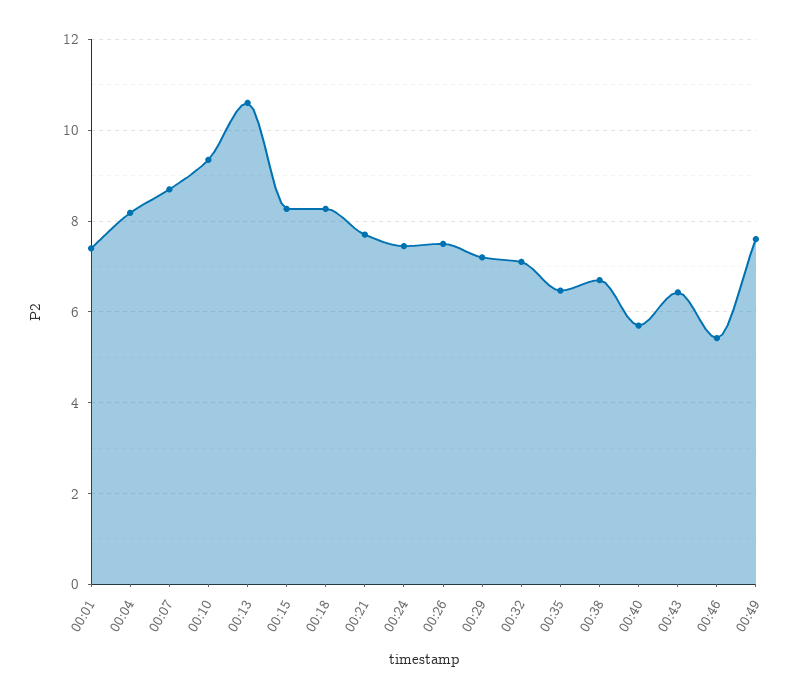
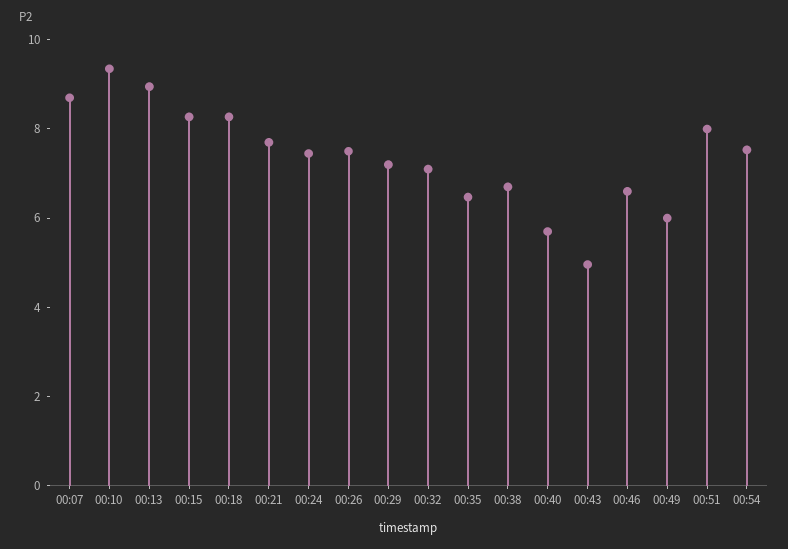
00:01: 7.4 -> none
00:04: 8.2 -> none
00:13: 10.6 -> 9
00:43: 6.4 -> 5
00:46: 5.4 -> 6.5
00:49: 7.6 -> 6
00:51: none -> 8
00:54: none -> 7.5

